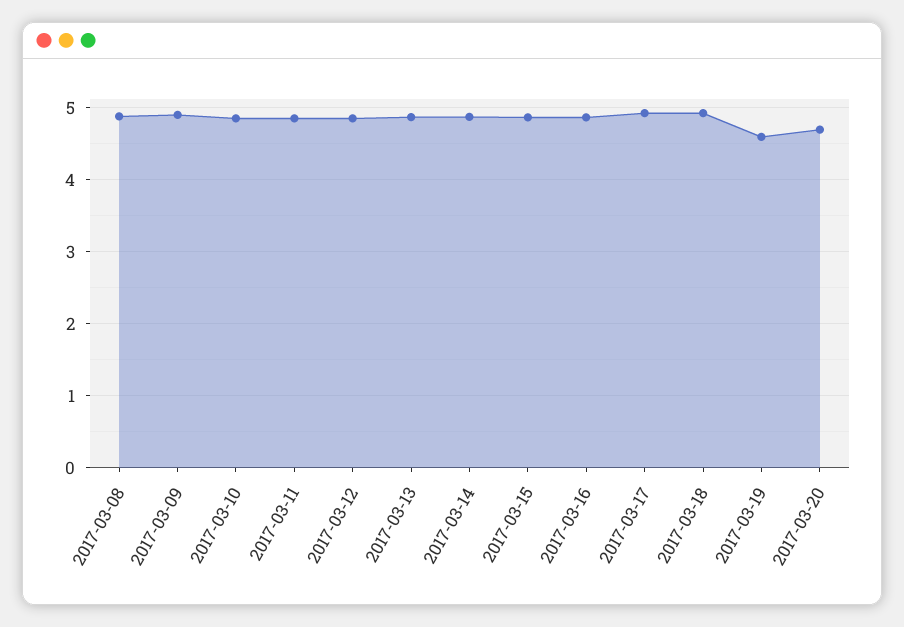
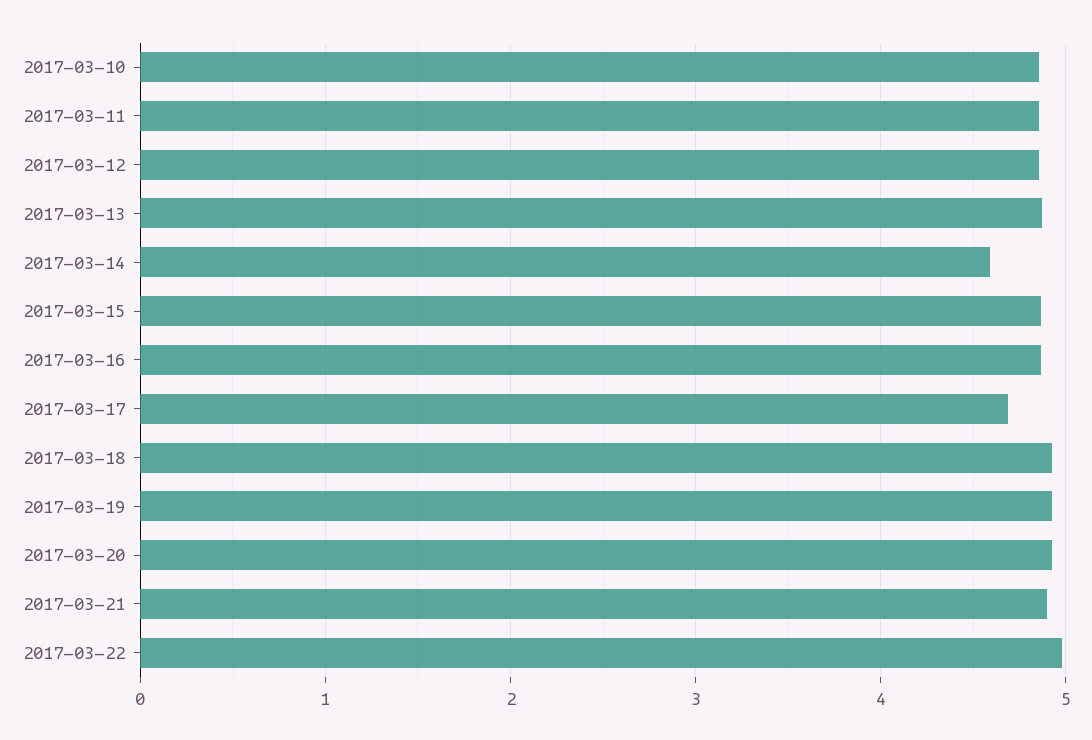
2017-03-08: 4.9 -> none
2017-03-09: 4.9 -> none
2017-03-14: 4.9 -> 4.6
2017-03-17: 4.9 -> 4.7
2017-03-19: 4.6 -> 4.9
2017-03-20: 4.7 -> 4.9
2017-03-21: none -> 4.9
2017-03-22: none -> 5

